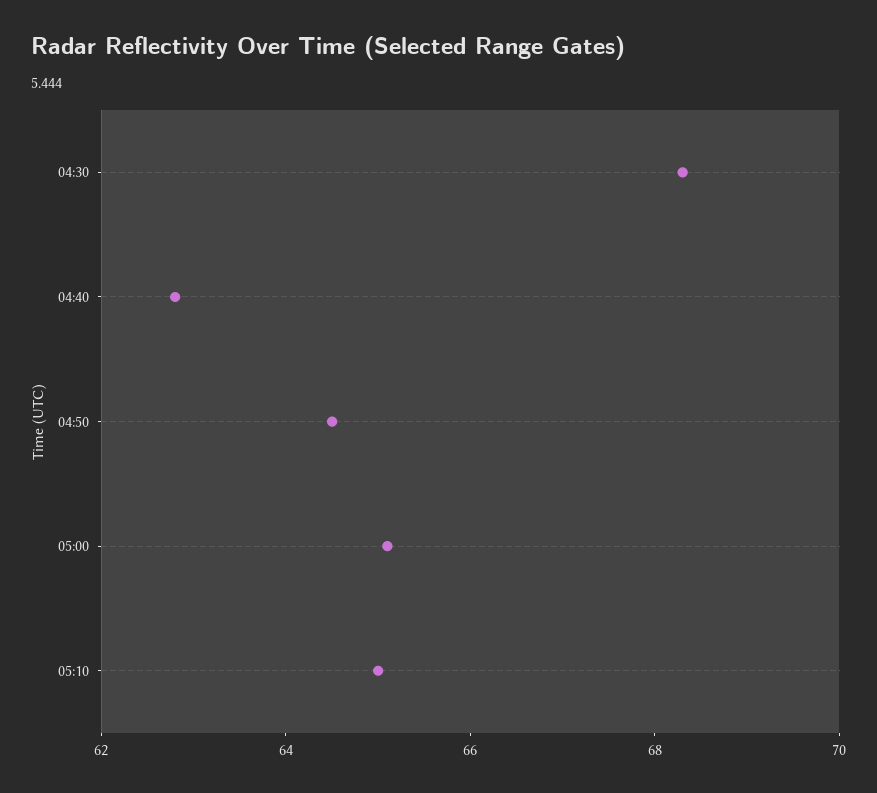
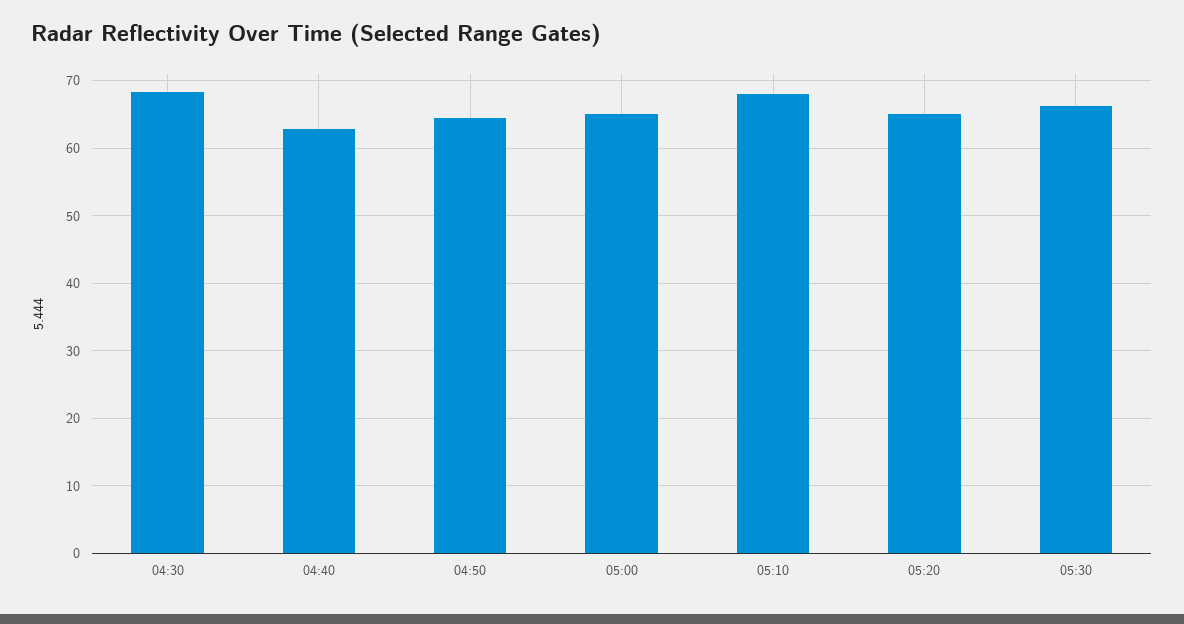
05:10: 65 -> 68
05:20: none -> 65
05:30: none -> 66

